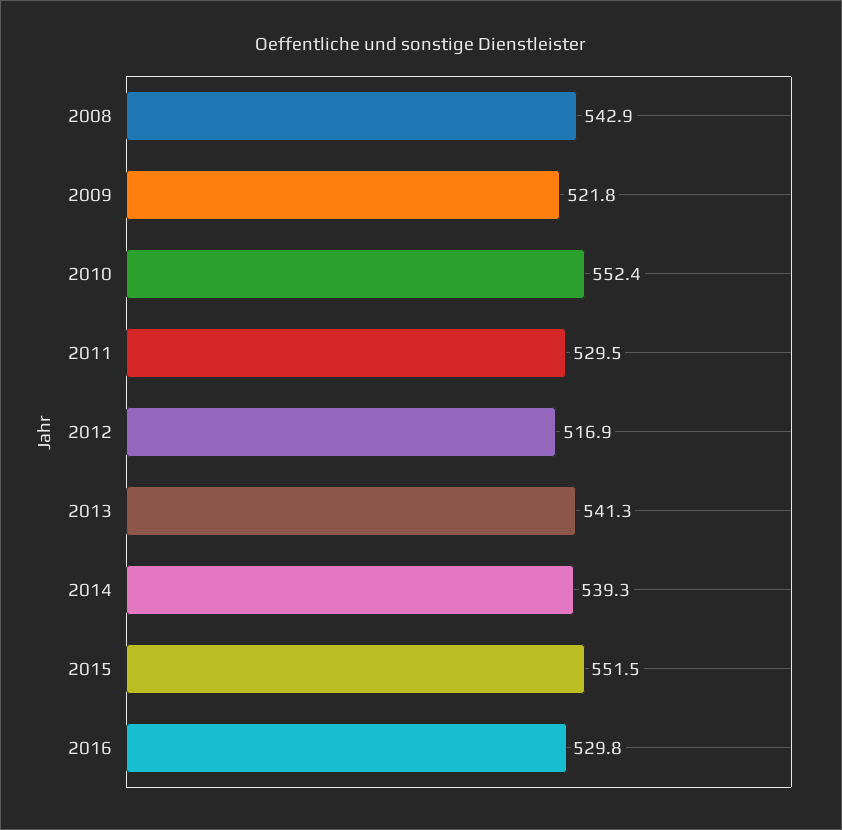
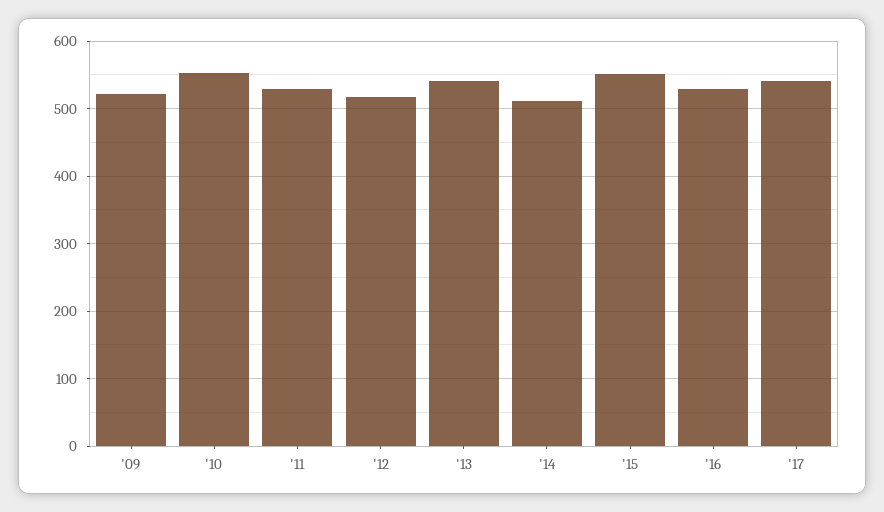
2008: 542.9 -> none
2014: 539.3 -> 510
'17: none -> 540

